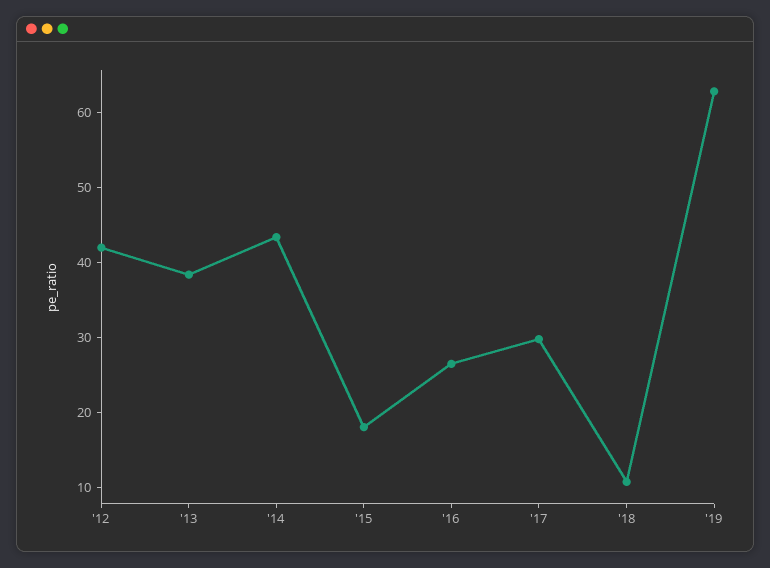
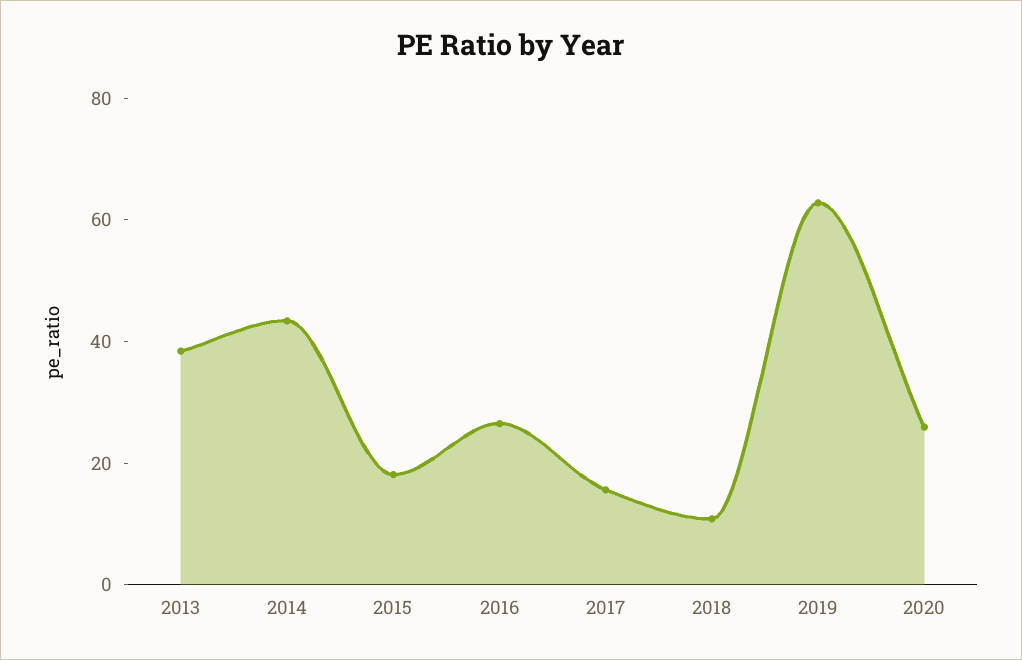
'12: 42 -> none
'17: 30 -> 15
2020: none -> 25

